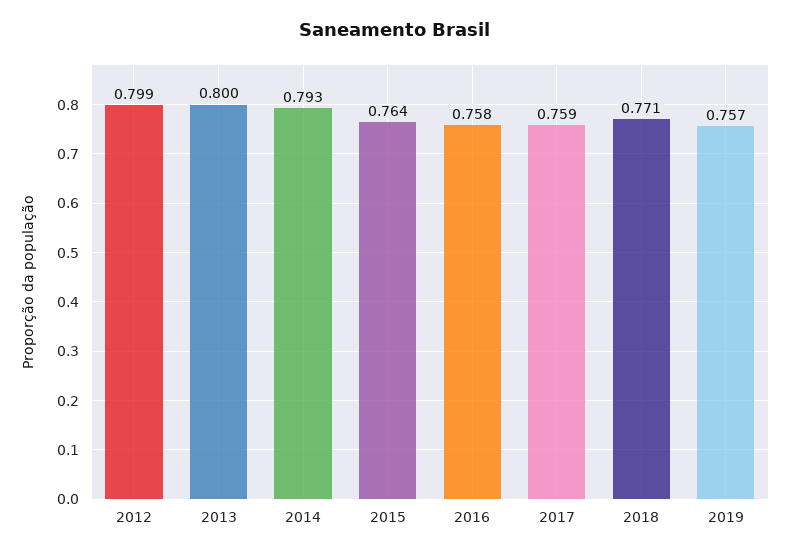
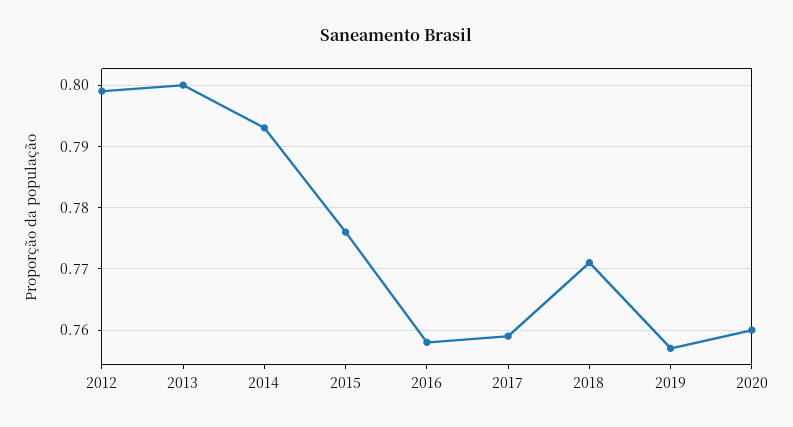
2015: 0.764 -> 0.776
2020: none -> 0.76

